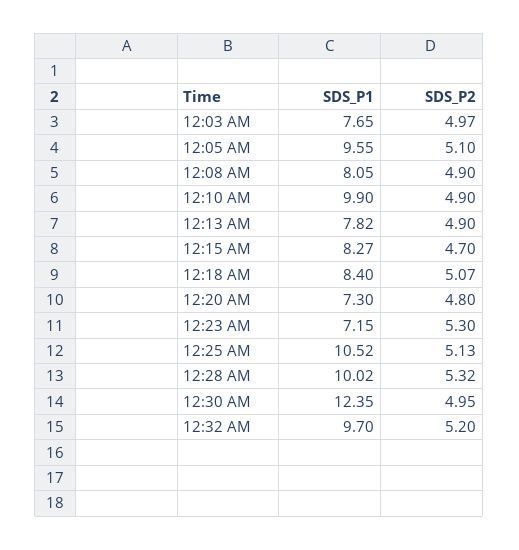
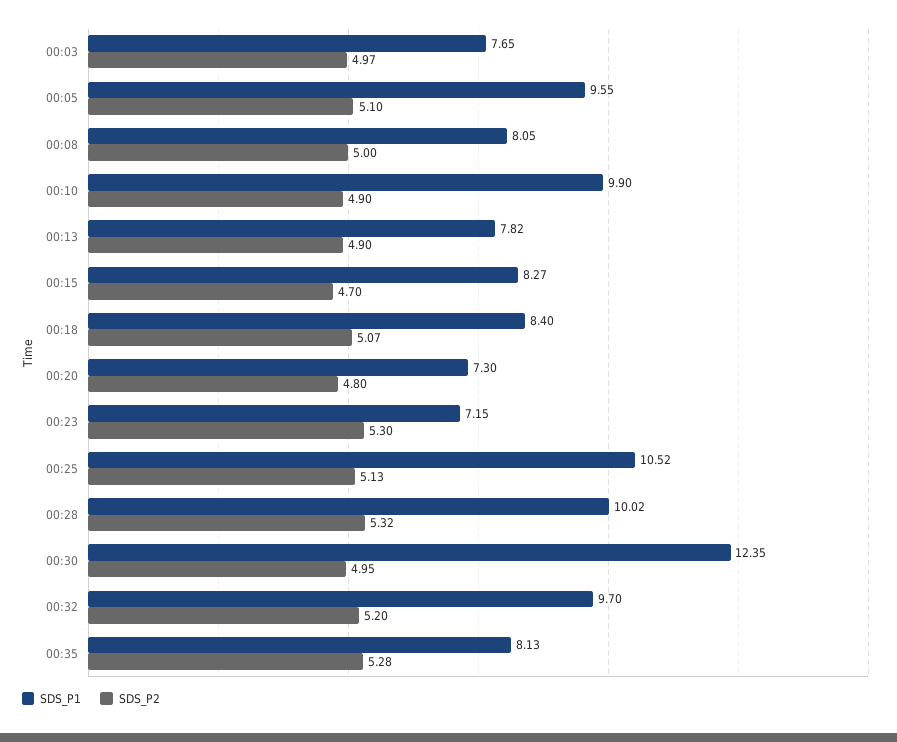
SDS_P2, 12:08 AM: 4.9 -> 5
SDS_P1, 00:35: none -> 8.13
SDS_P2, 00:35: none -> 5.28

